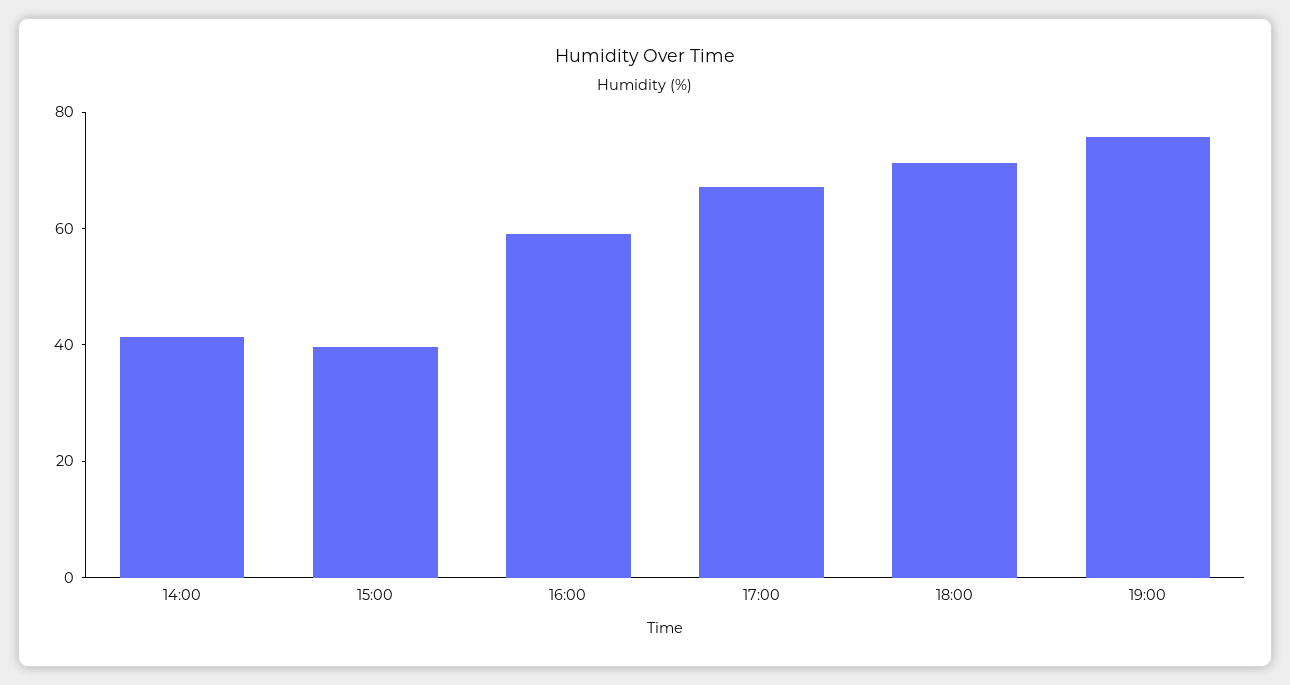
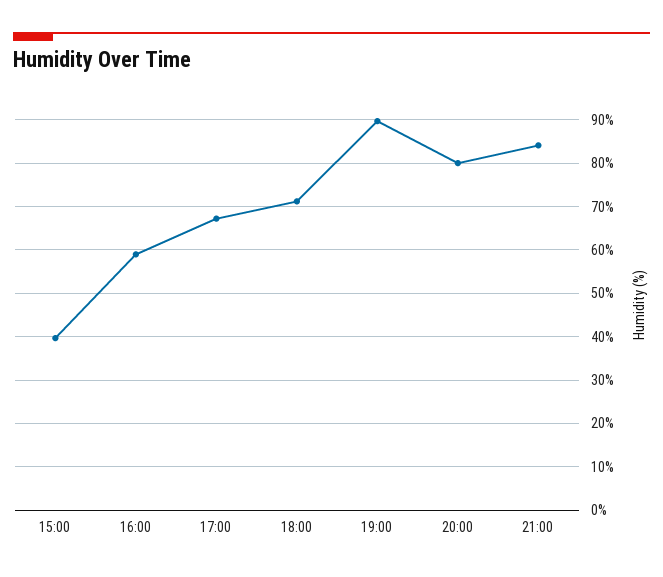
14:00: 40 -> none
19:00: 75 -> 90
20:00: none -> 80
21:00: none -> 84

